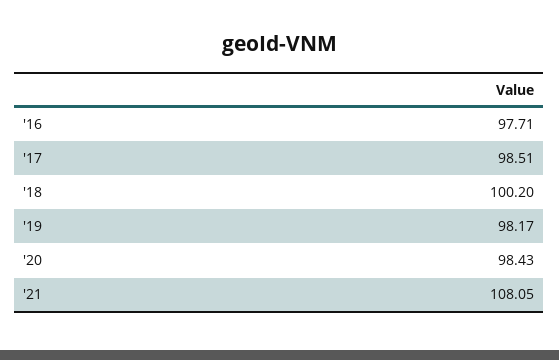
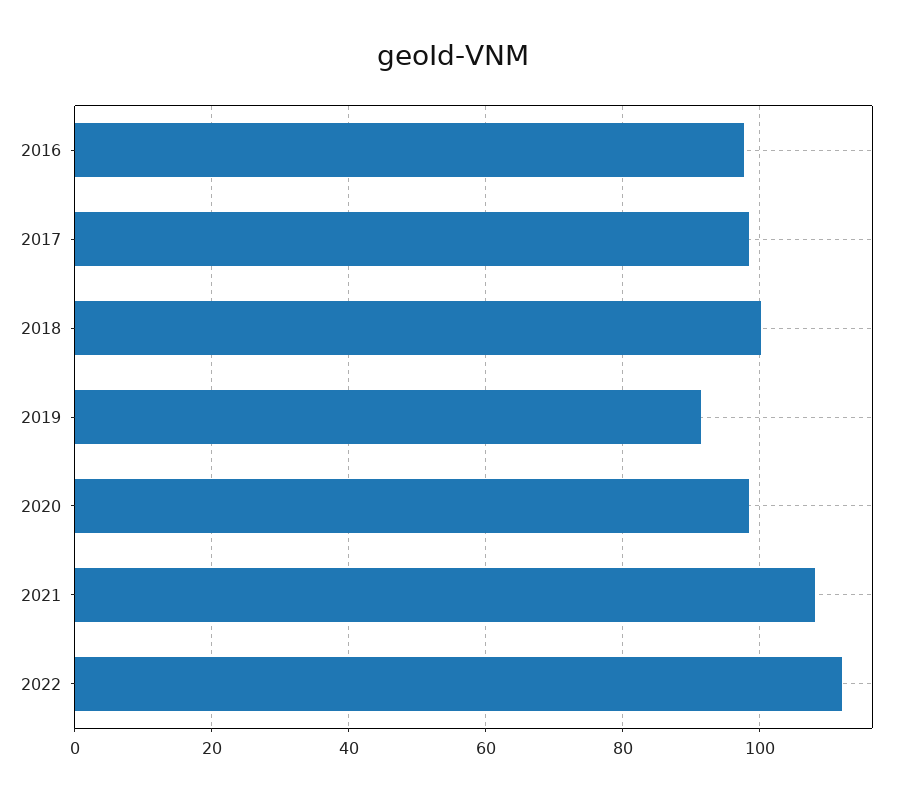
'19: 98.17 -> 92
2022: none -> 112

